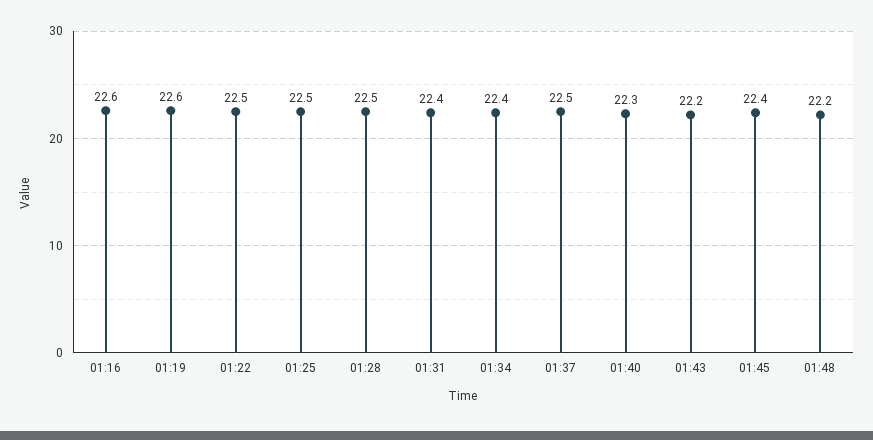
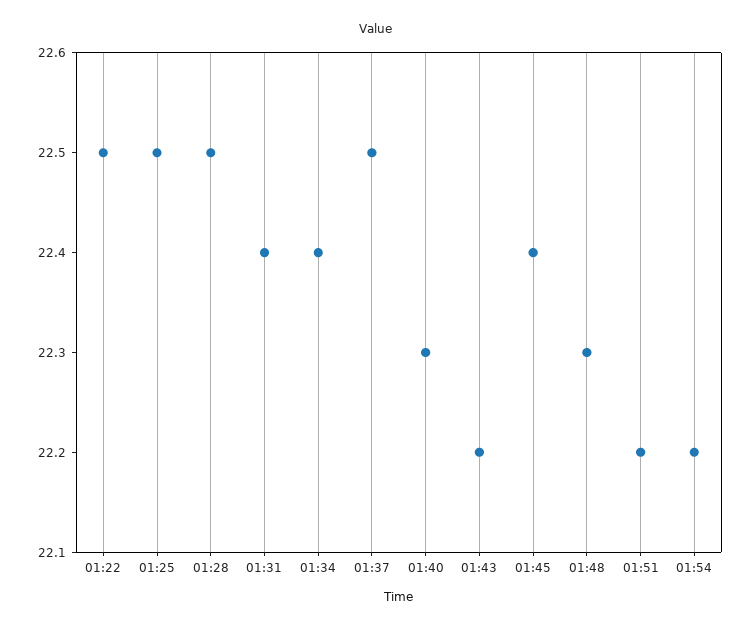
01:16: 22.6 -> none
01:19: 22.6 -> none
01:48: 22.2 -> 22.3
01:51: none -> 22.2
01:54: none -> 22.2

